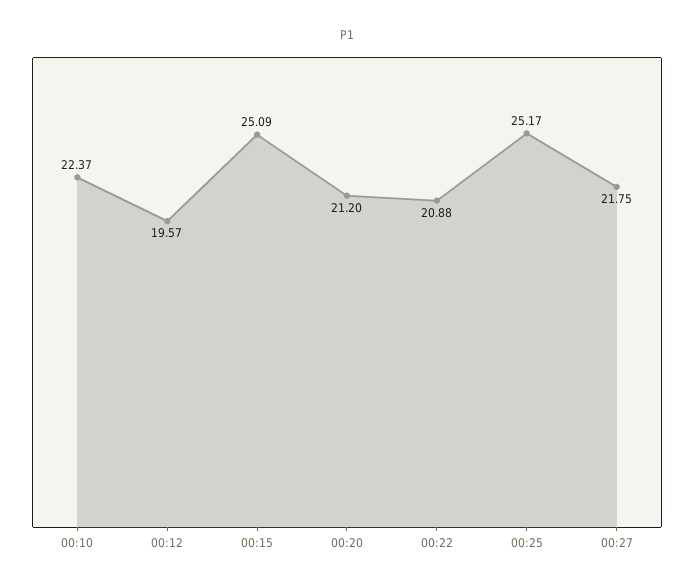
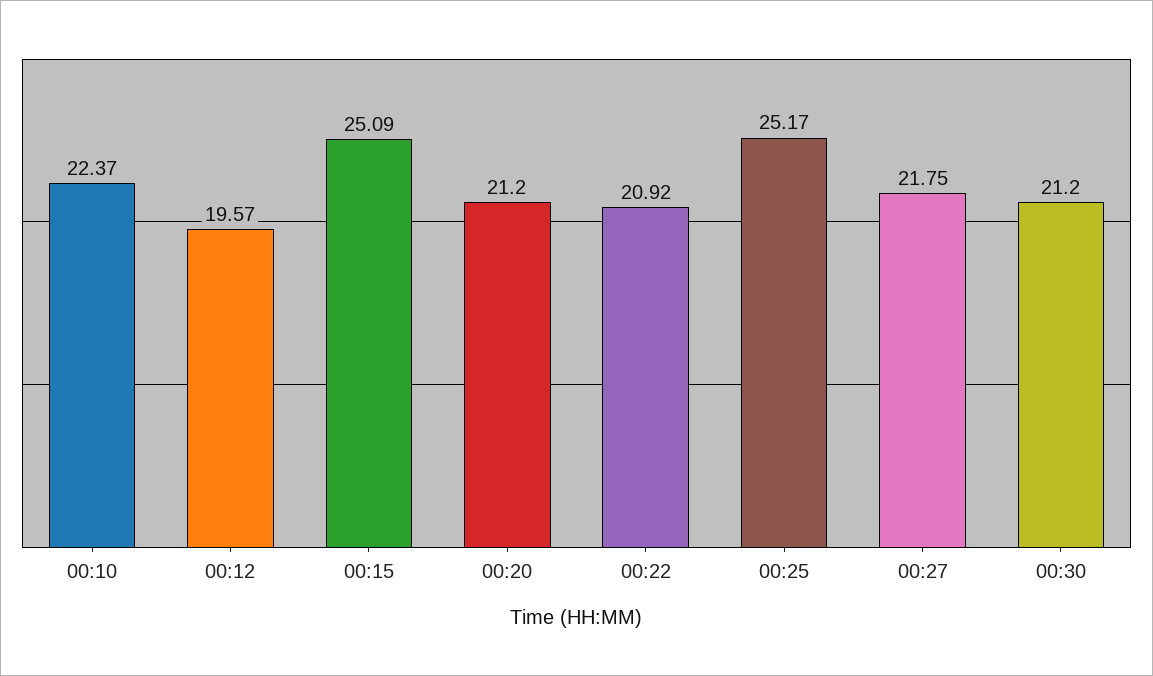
00:22: 20.88 -> 20.92
00:30: none -> 21.2

